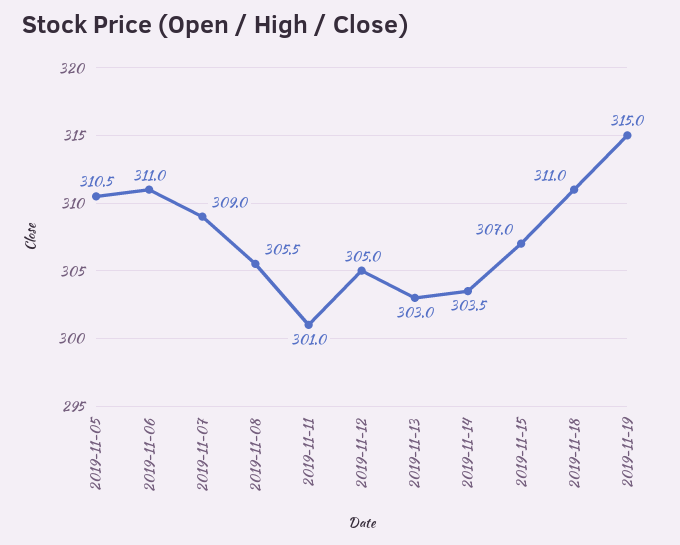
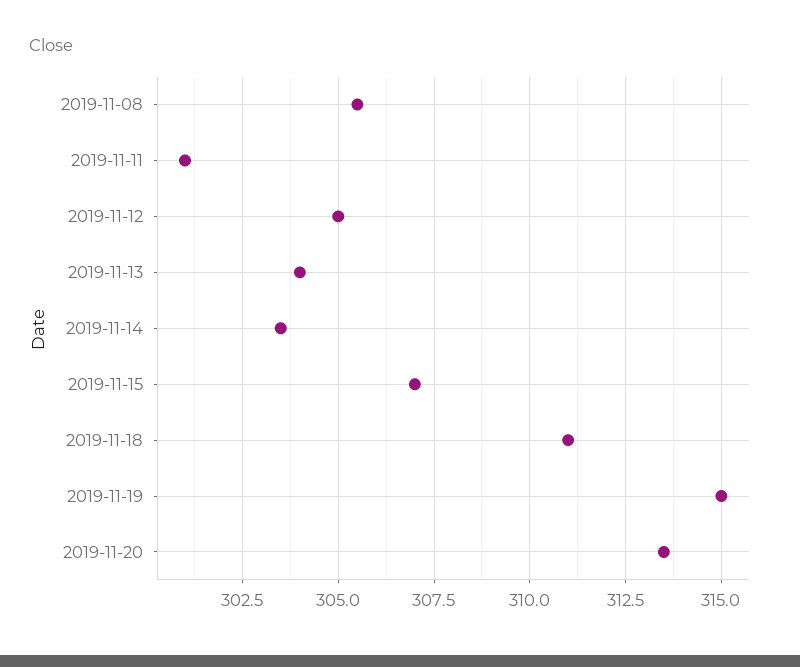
2019-11-05: 310.5 -> none
2019-11-06: 311 -> none
2019-11-07: 309 -> none
2019-11-13: 303 -> 304
2019-11-20: none -> 313.5

